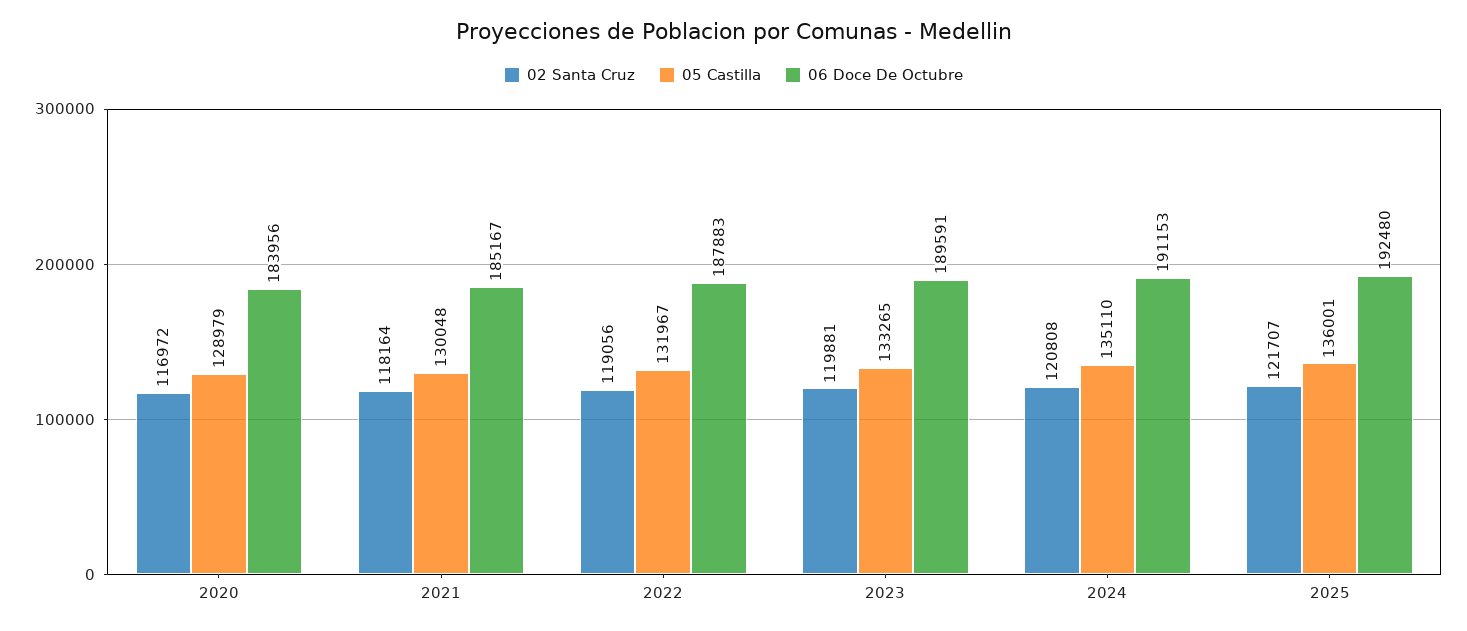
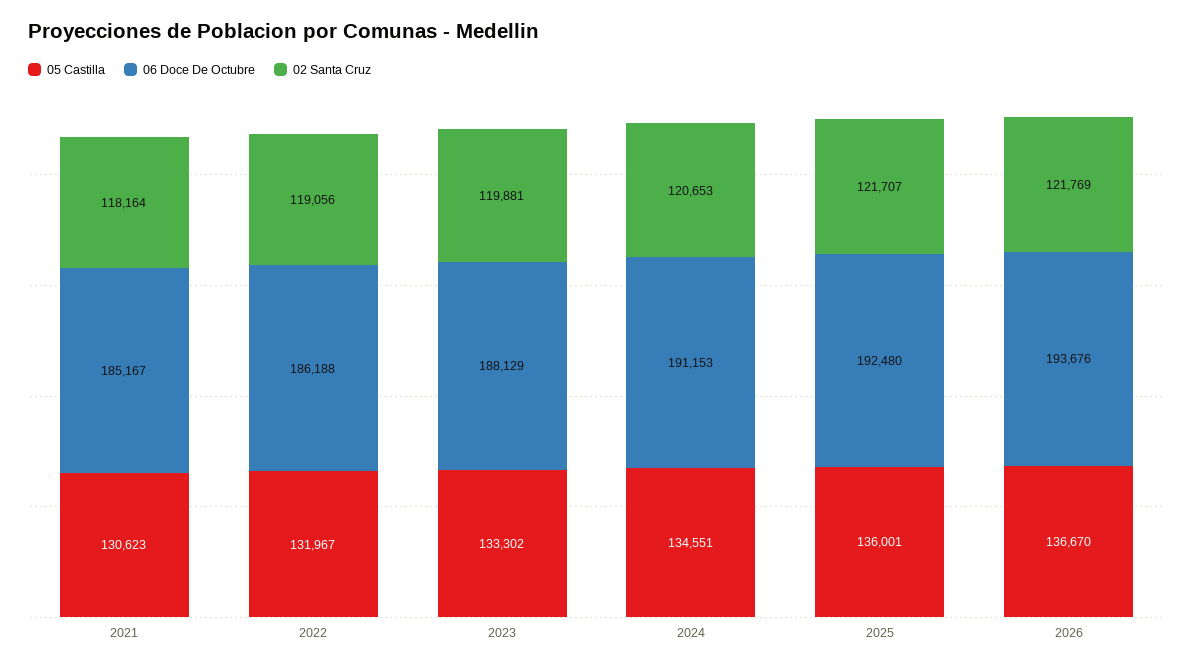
02 Santa Cruz, 2020: 116972 -> none
05 Castilla, 2020: 128979 -> none
06 Doce De Octubre, 2020: 183956 -> none
05 Castilla, 2021: 130048 -> 130623
06 Doce De Octubre, 2022: 187883 -> 186188
05 Castilla, 2023: 133265 -> 133302
06 Doce De Octubre, 2023: 189591 -> 188129
02 Santa Cruz, 2024: 120808 -> 120653
05 Castilla, 2024: 135110 -> 134551
05 Castilla, 2026: none -> 136670
06 Doce De Octubre, 2026: none -> 193676
02 Santa Cruz, 2026: none -> 121769

